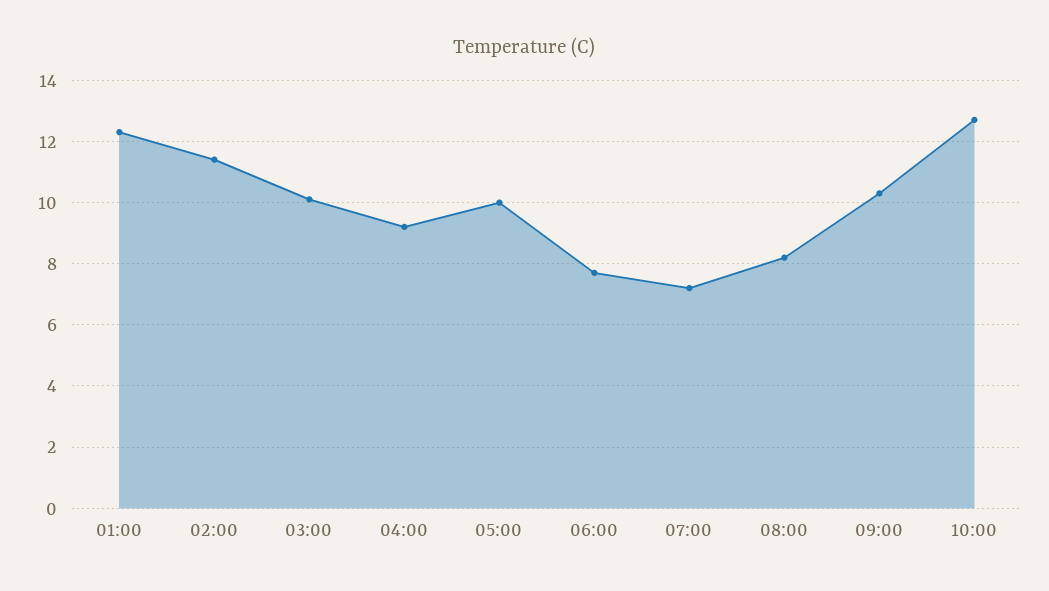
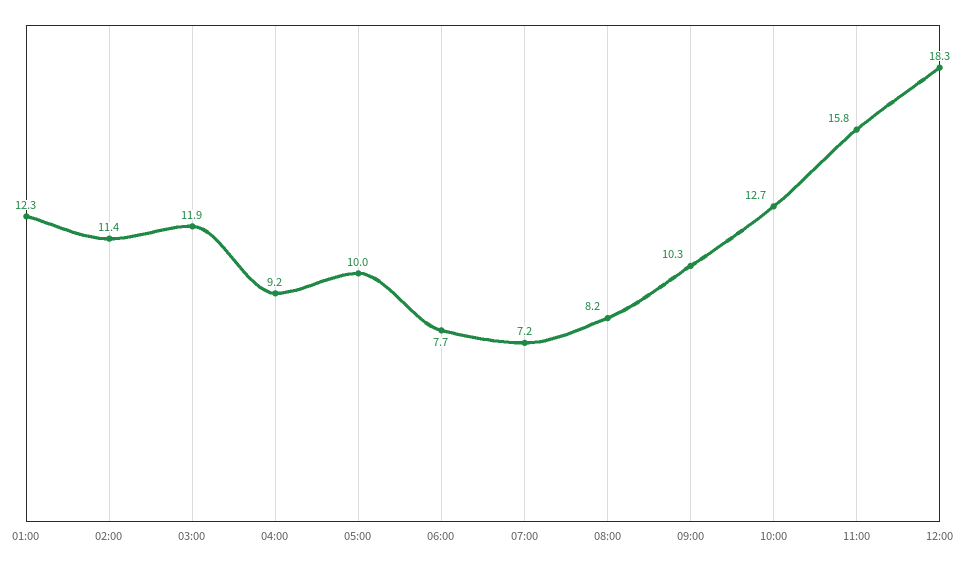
03:00: 10 -> 11.9
11:00: none -> 15.8
12:00: none -> 18.3

